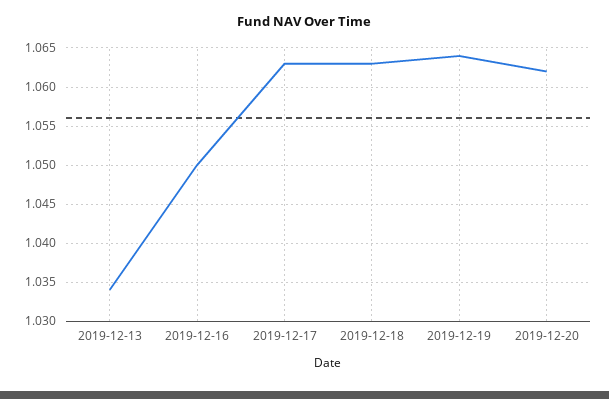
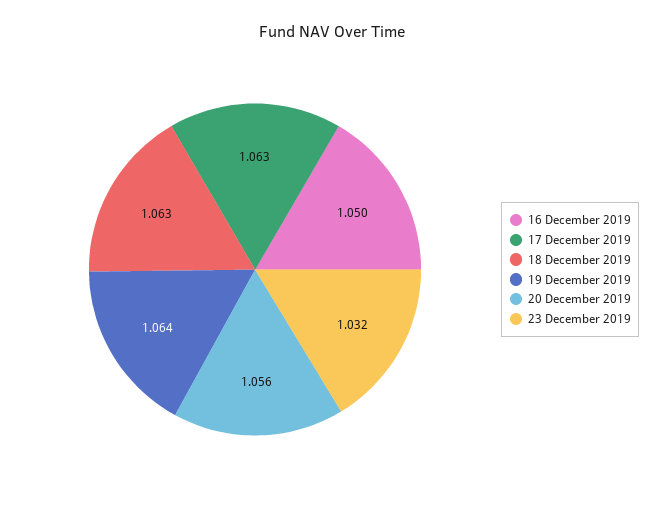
2019-12-13: 1.034 -> none
2019-12-20: 1.062 -> 1.056
23 December 2019: none -> 1.032

